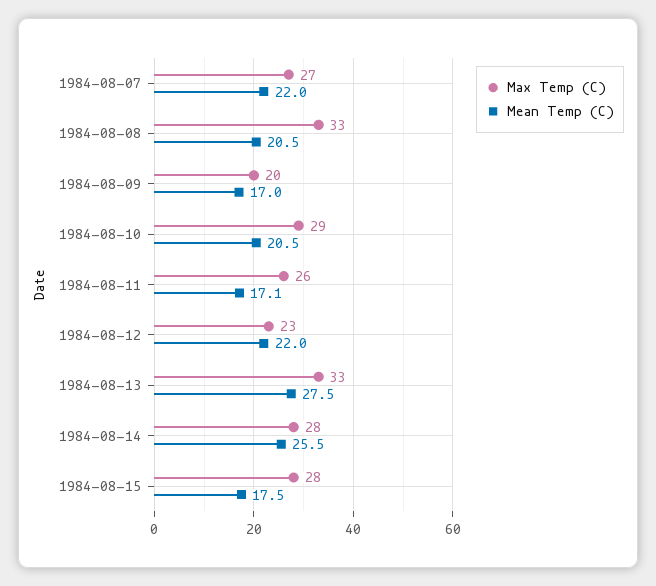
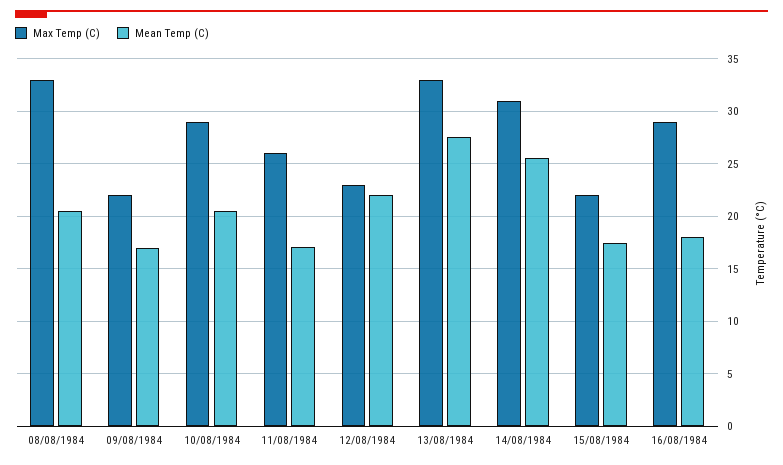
Max Temp (C), 1984-08-07: 27 -> none
Mean Temp (C), 1984-08-07: 22 -> none
Max Temp (C), 1984-08-09: 20 -> 22
Max Temp (C), 1984-08-14: 28 -> 31
Max Temp (C), 1984-08-15: 28 -> 22
Max Temp (C), 16/08/1984: none -> 29
Mean Temp (C), 16/08/1984: none -> 18

